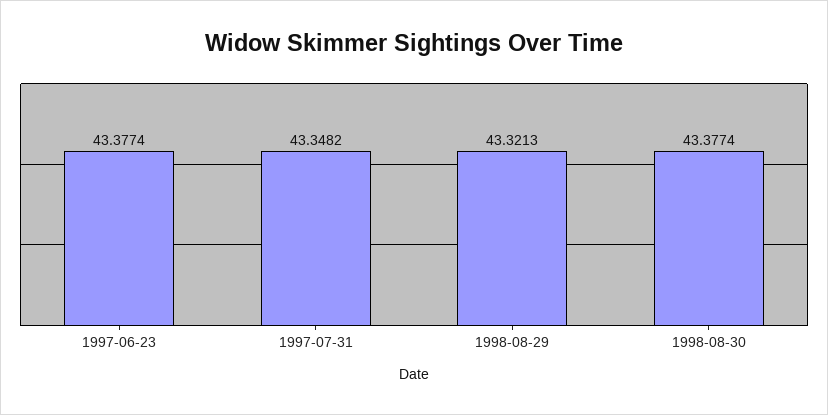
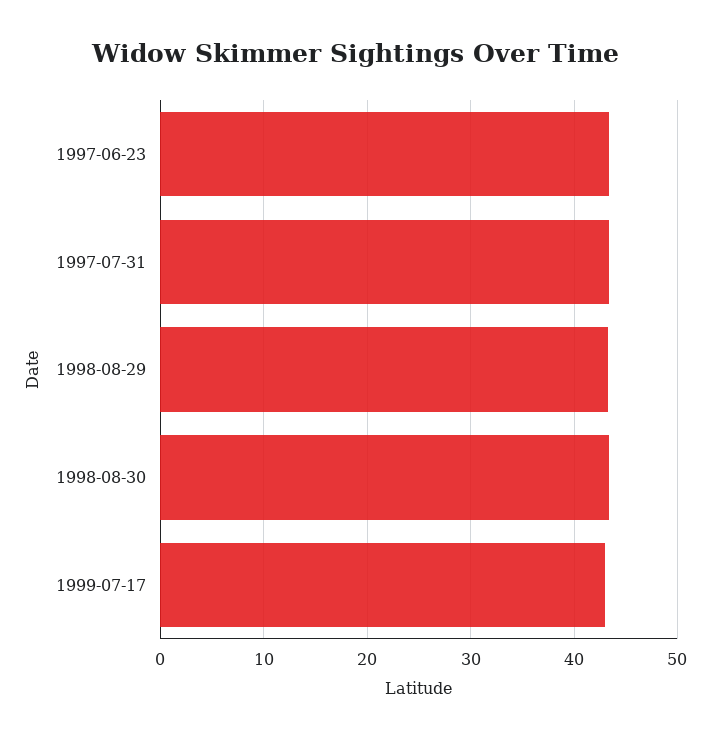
1999-07-17: none -> 43

